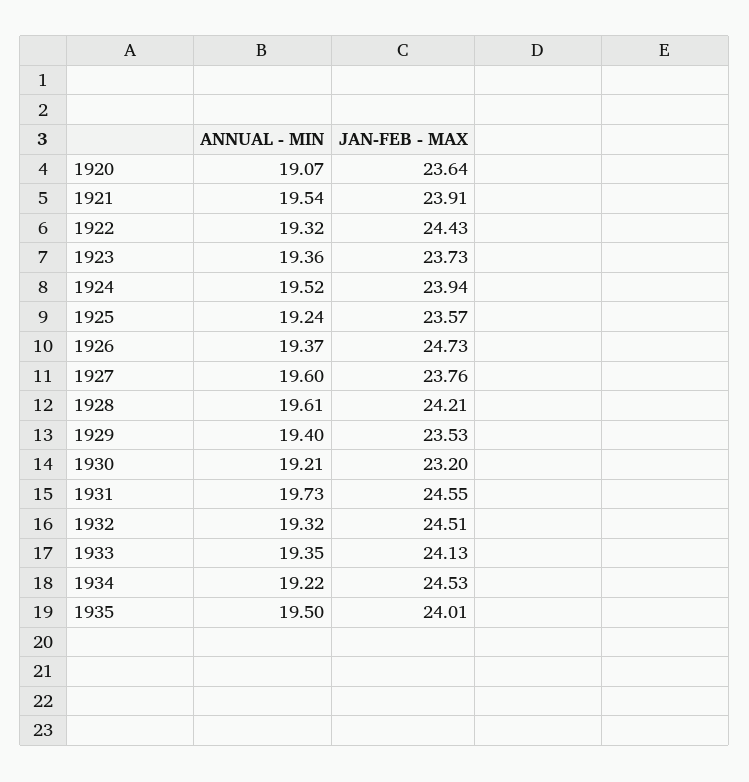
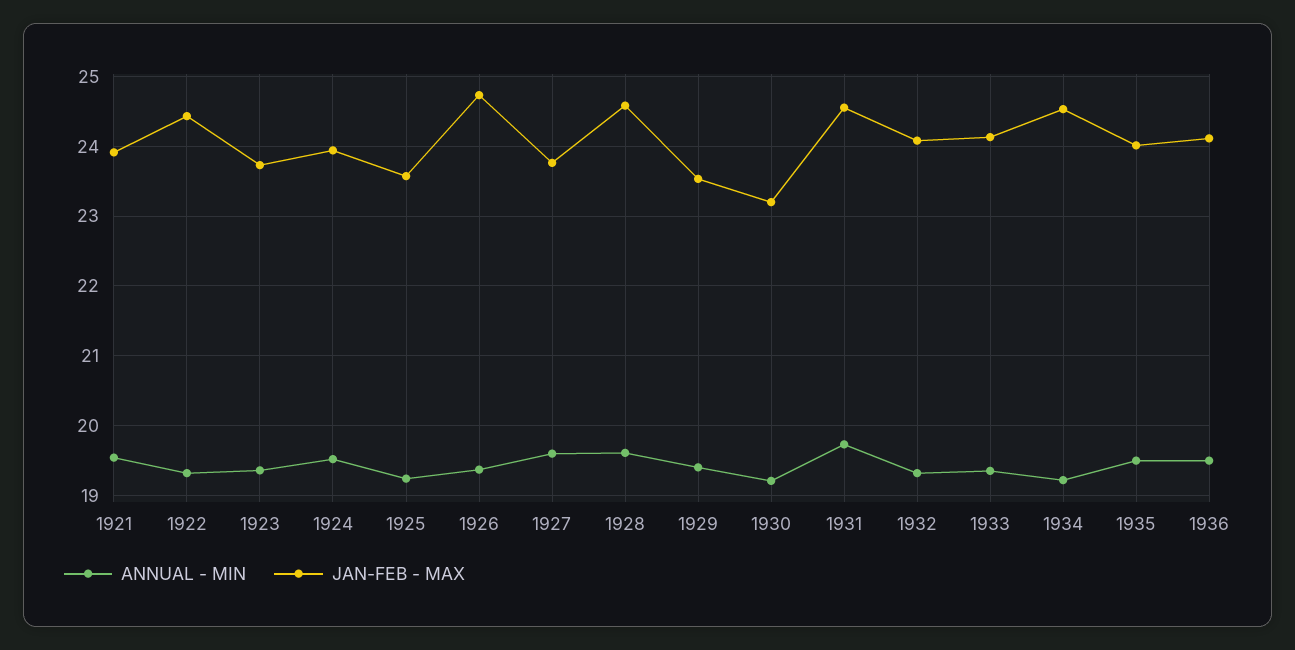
ANNUAL - MIN, 1920: 19.07 -> none
JAN-FEB - MAX, 1920: 23.64 -> none
JAN-FEB - MAX, 1928: 24.21 -> 24.6
JAN-FEB - MAX, 1932: 24.51 -> 24.1
ANNUAL - MIN, 1936: none -> 19.5
JAN-FEB - MAX, 1936: none -> 24.1

